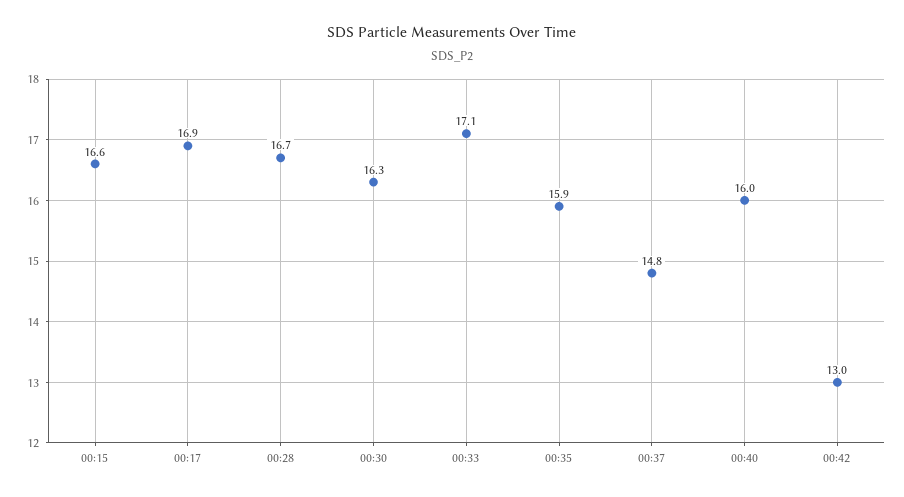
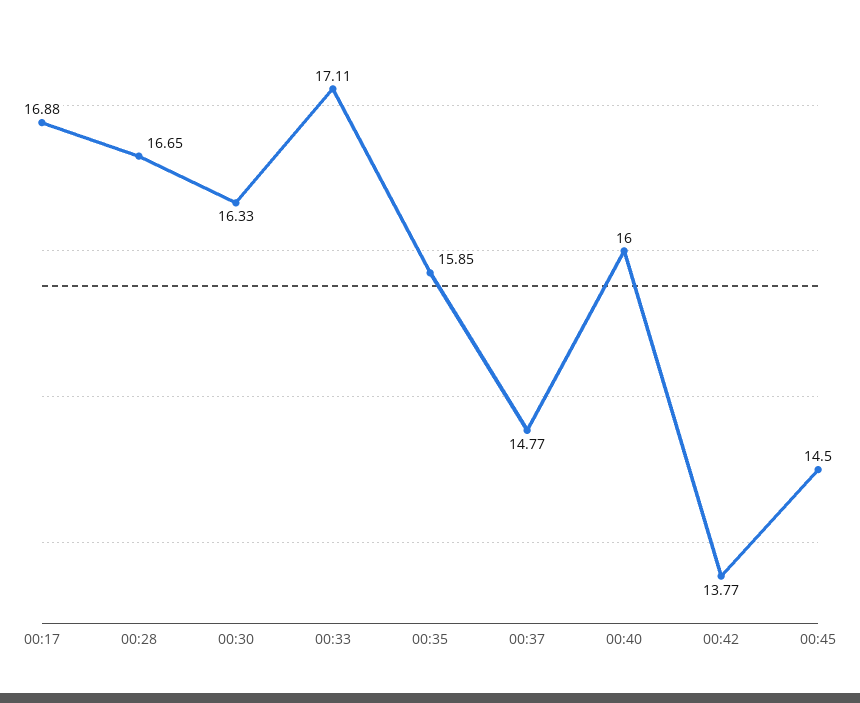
00:15: 16.6 -> none
00:42: 13 -> 13.77
00:45: none -> 14.5

